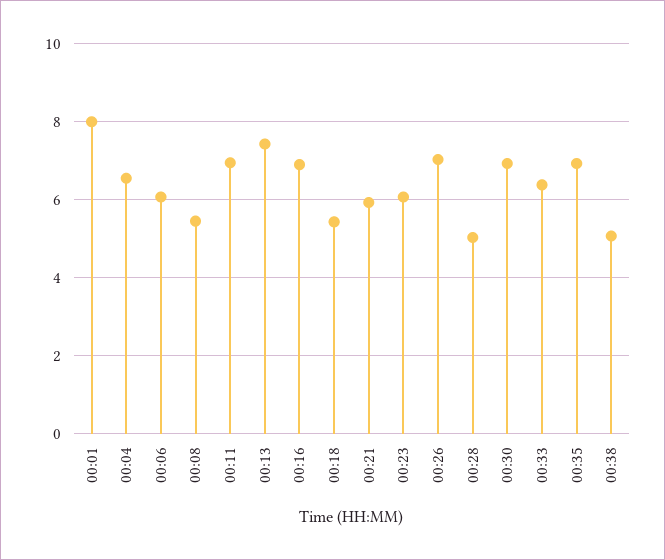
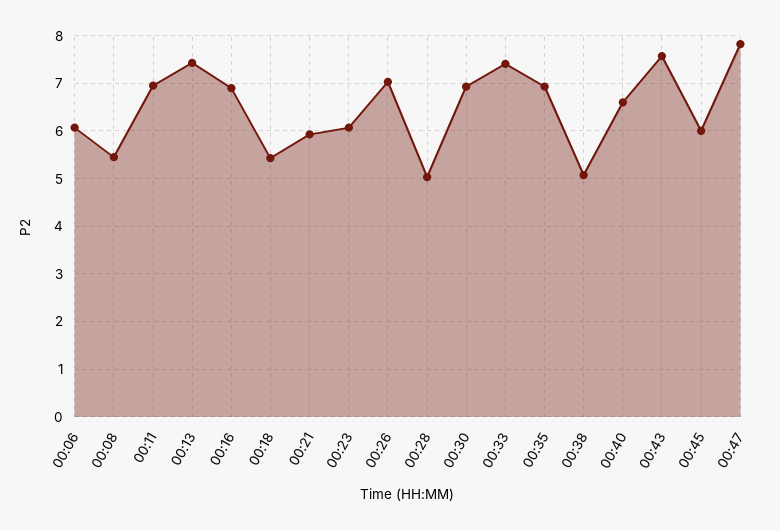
00:01: 8 -> none
00:04: 6.6 -> none
00:33: 6.4 -> 7.4
00:40: none -> 6.6
00:43: none -> 7.6
00:45: none -> 6
00:47: none -> 7.8

